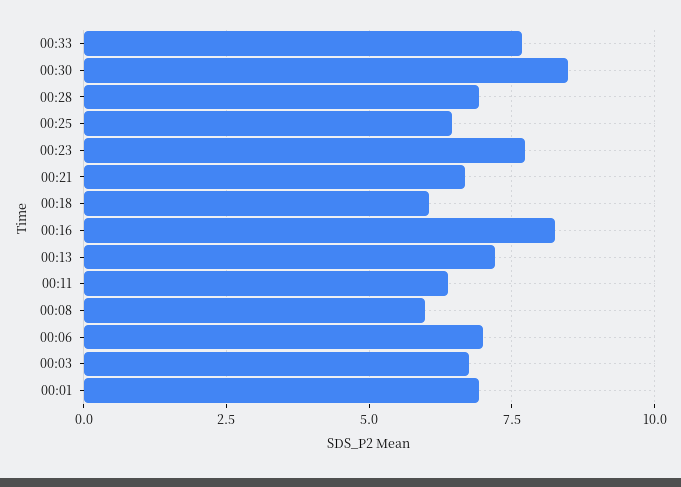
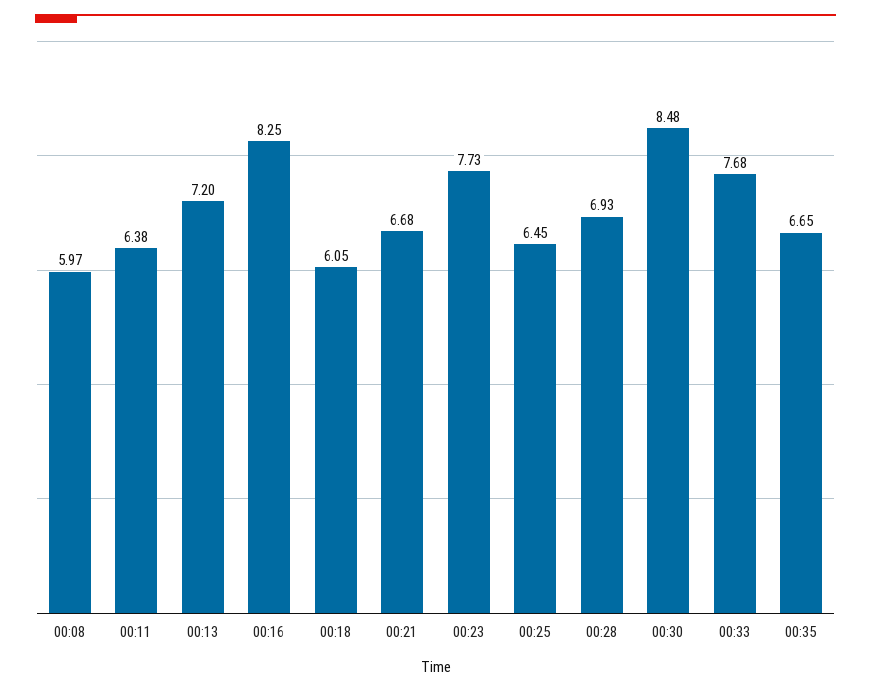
00:06: 7 -> none
00:03: 6.75 -> none
00:01: 7 -> none
00:35: none -> 6.65

